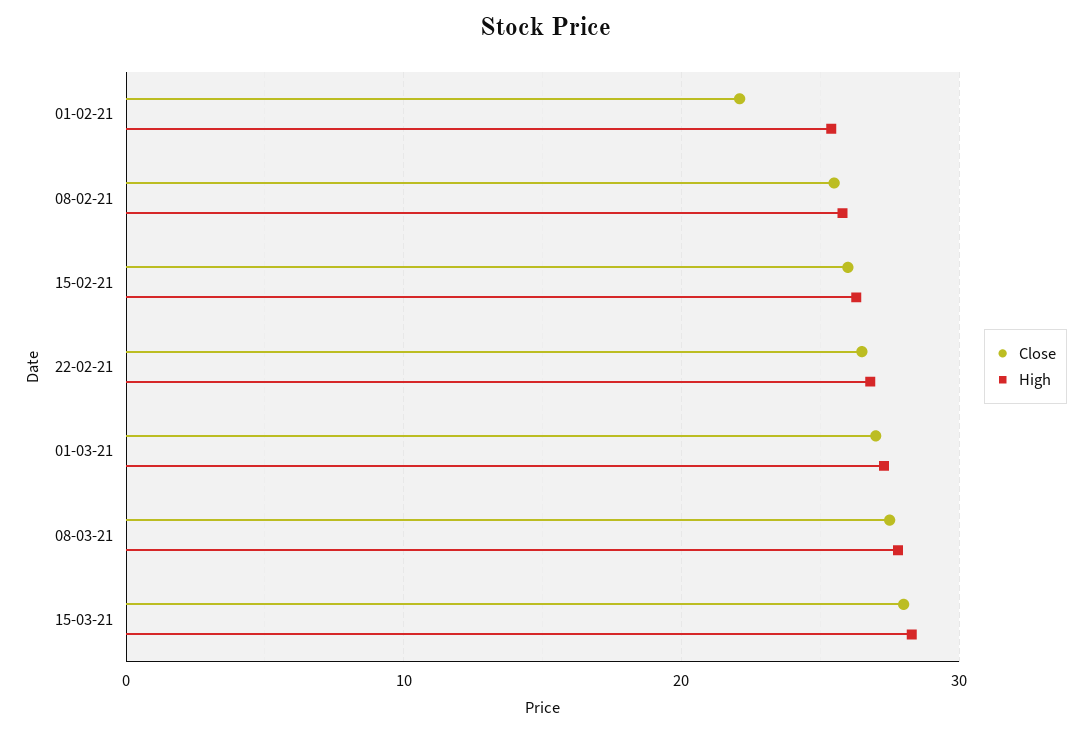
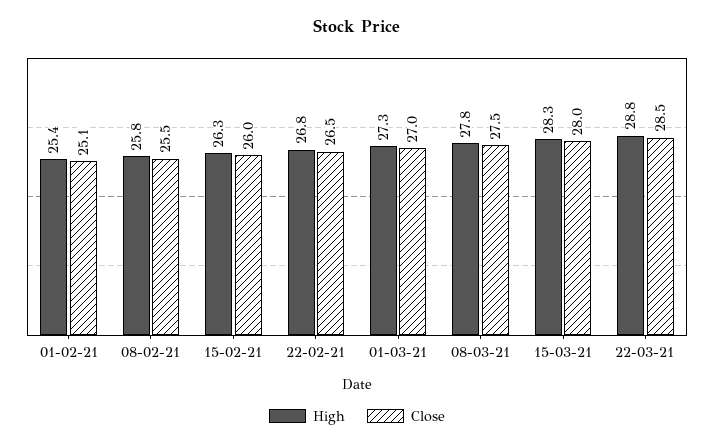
Close, 01-02-21: 22 -> 25.1
High, 22-03-21: none -> 28.8
Close, 22-03-21: none -> 28.5

